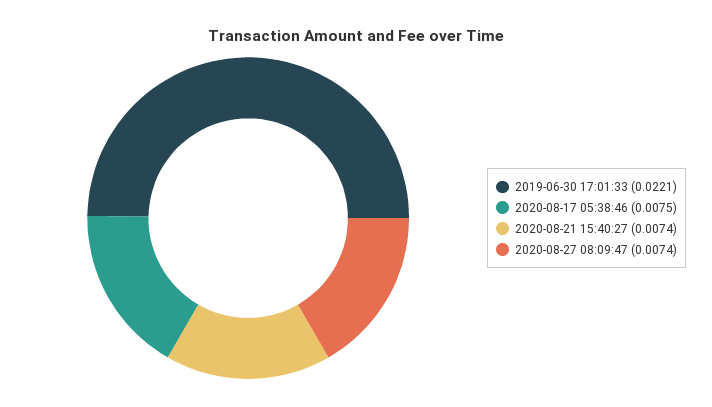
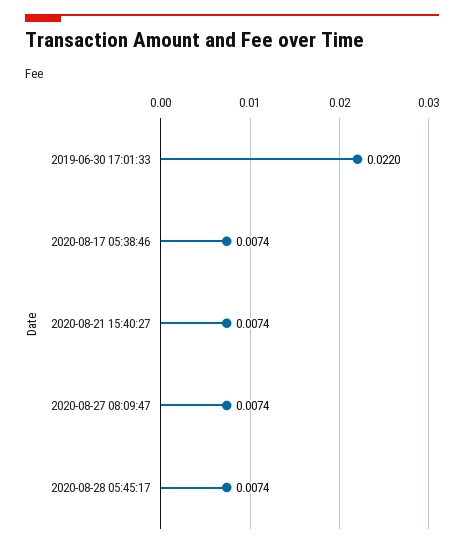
2019-06-30 17:01:33: 0.0221 -> 0.022
2020-08-17 05:38:46: 0.0075 -> 0.0074
2020-08-28 05:45:17: none -> 0.0074

